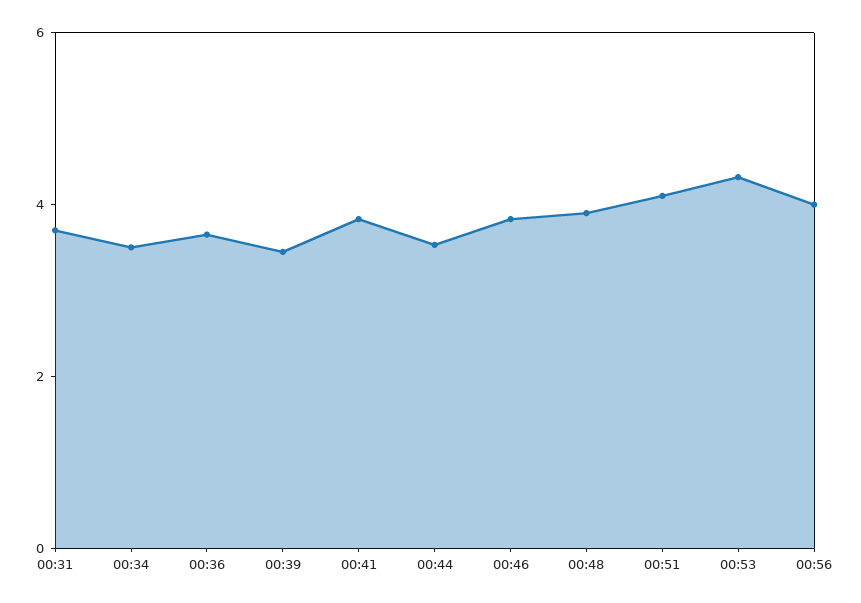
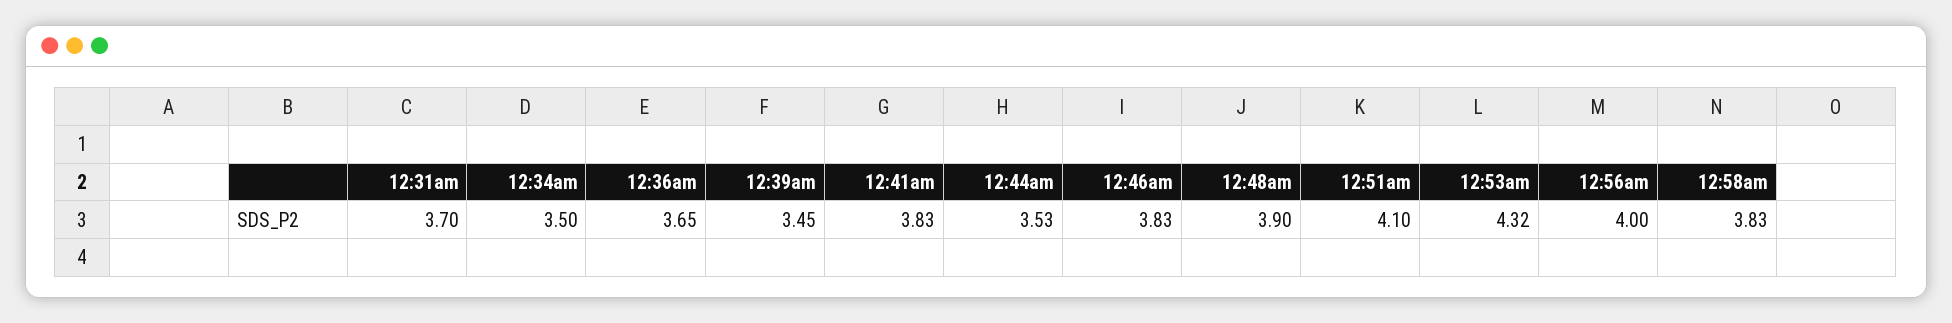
12:58am: none -> 3.83

